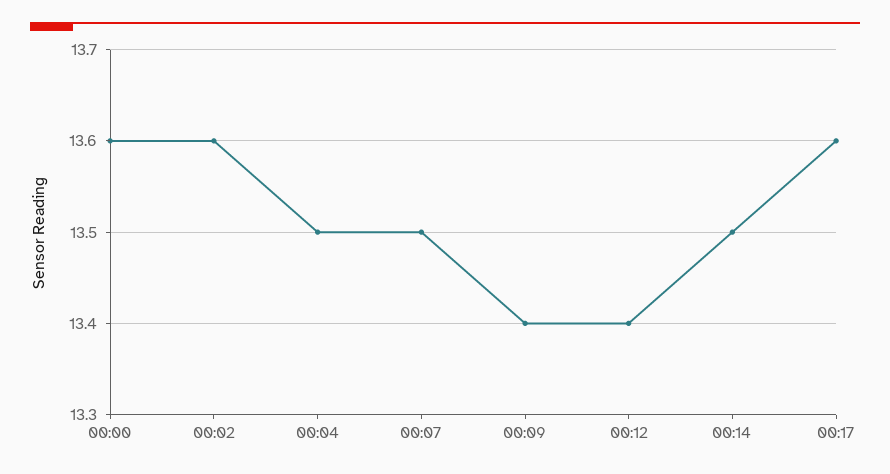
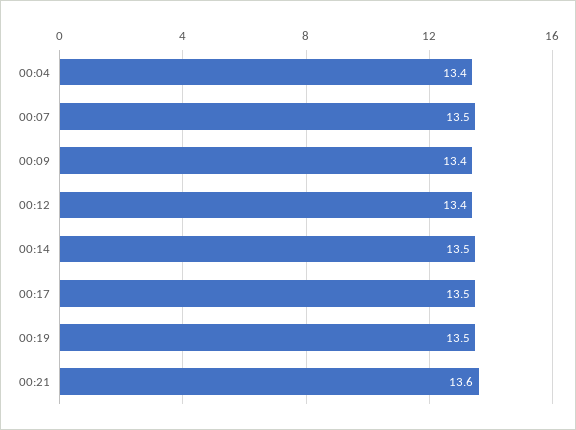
00:00: 13.6 -> none
00:02: 13.6 -> none
00:04: 13.5 -> 13.4
00:17: 13.6 -> 13.5
00:19: none -> 13.5
00:21: none -> 13.6

